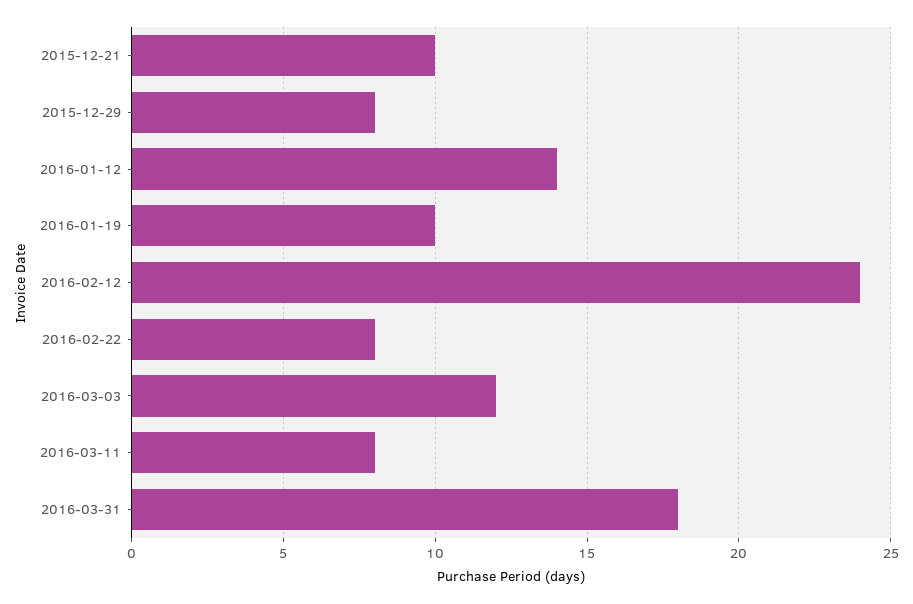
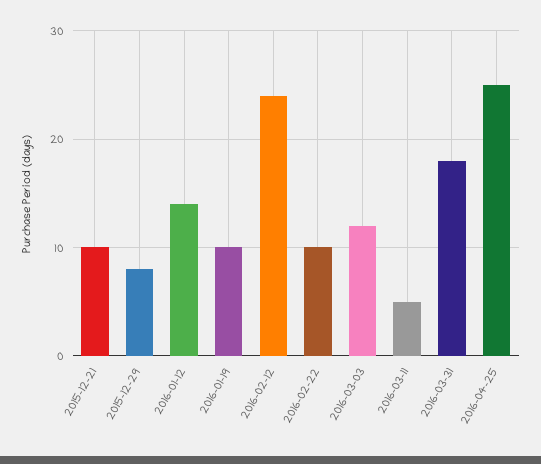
2016-02-22: 8 -> 10
2016-03-11: 8 -> 5
2016-04-25: none -> 25

